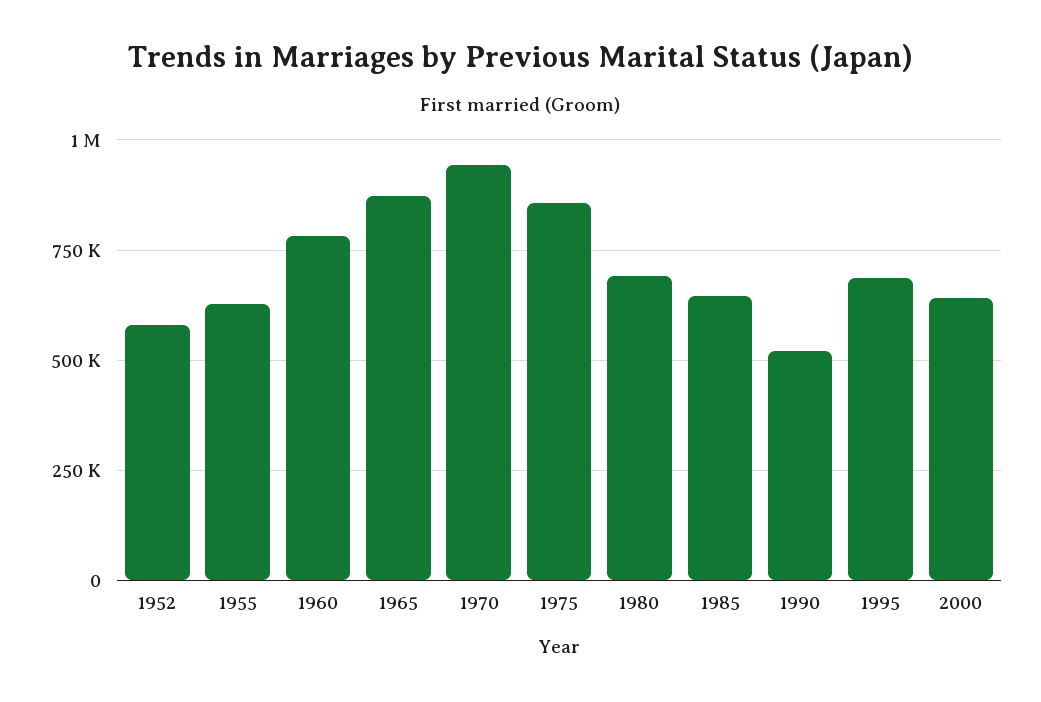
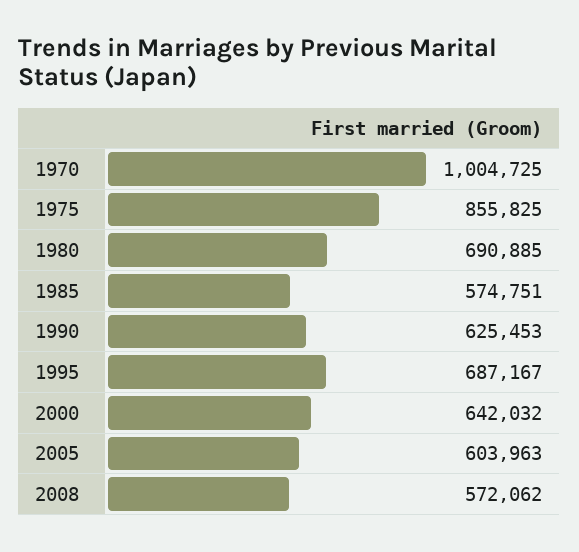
1952: 575000 -> none
1955: 625000 -> none
1960: 775000 -> none
1965: 875000 -> none
1970: 950000 -> 1004725
1985: 650000 -> 574751
1990: 525000 -> 625453
2005: none -> 603963
2008: none -> 572062

